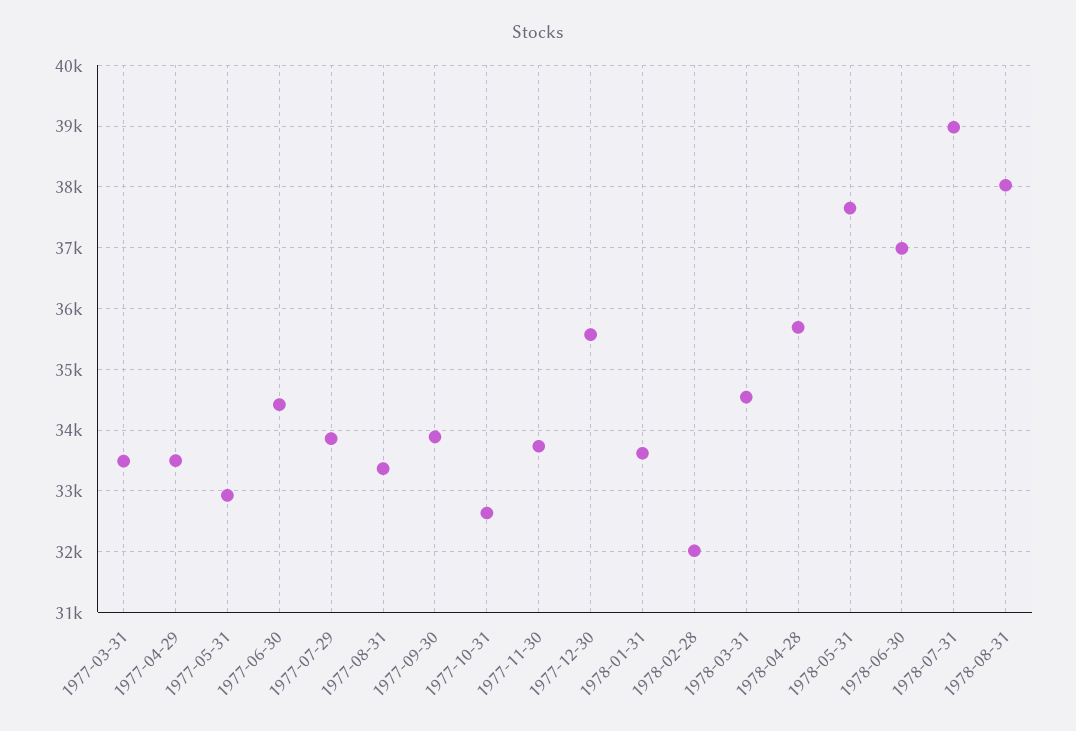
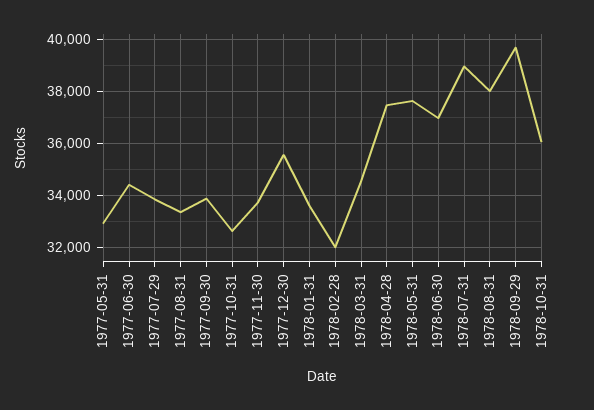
1977-03-31: 33500 -> none
1977-04-29: 33500 -> none
1978-04-28: 35700 -> 37500
1978-09-29: none -> 39750
1978-10-31: none -> 36000

